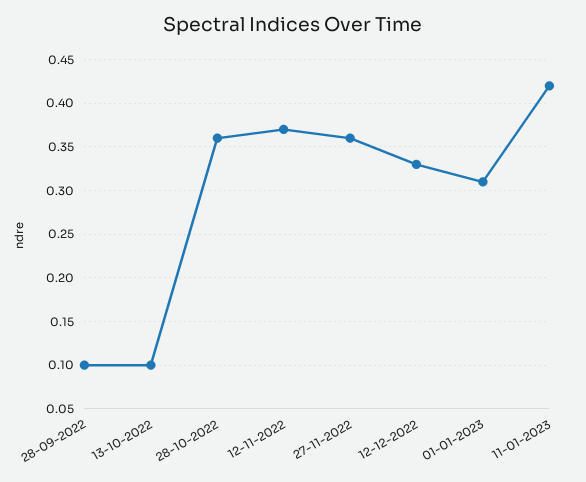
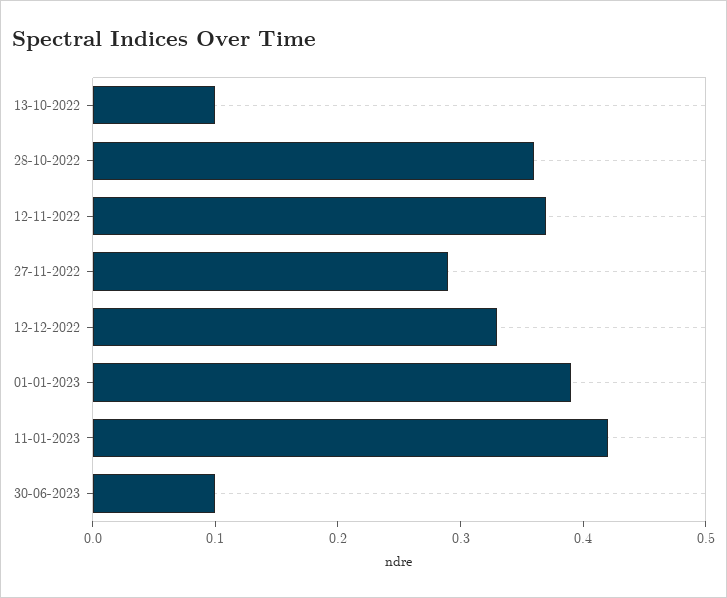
28-09-2022: 0.1 -> none
27-11-2022: 0.36 -> 0.29
01-01-2023: 0.31 -> 0.39
30-06-2023: none -> 0.1

